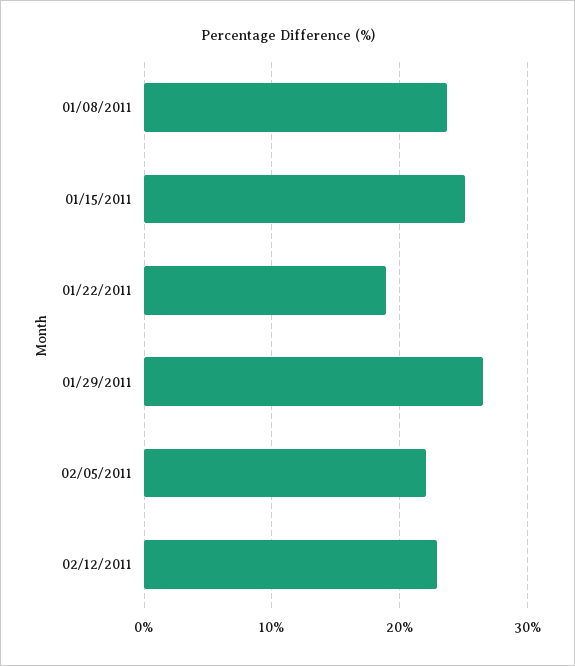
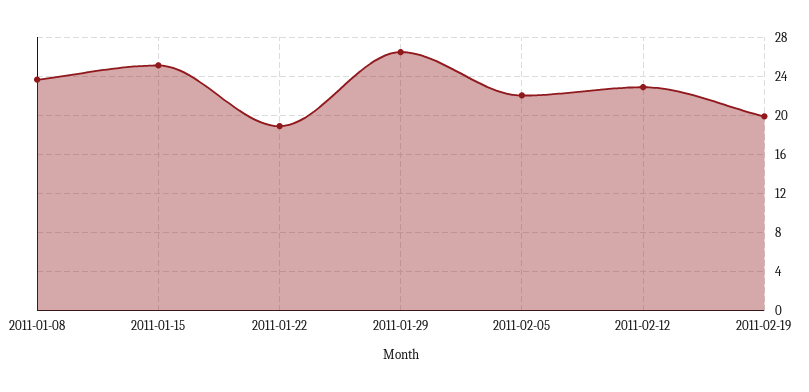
2011-02-19: none -> 20

